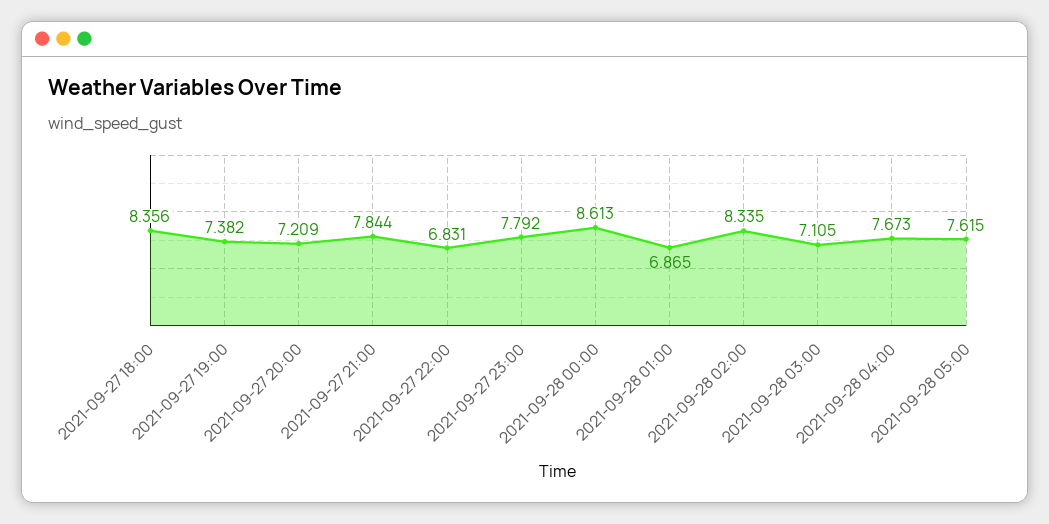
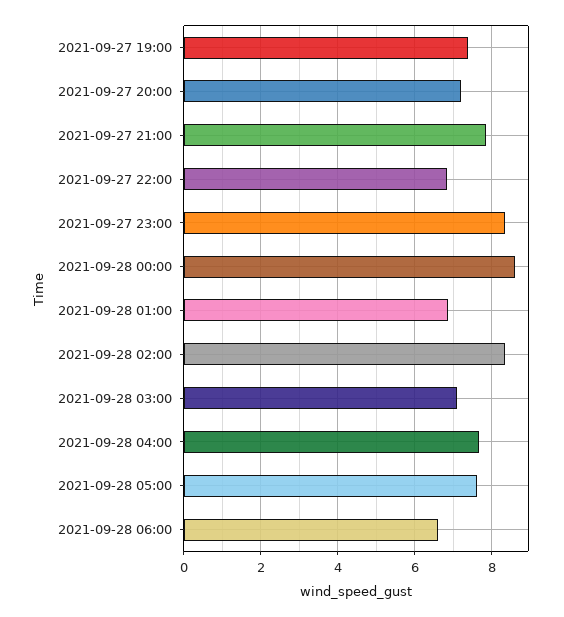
2021-09-27 18:00: 8.356 -> none
2021-09-27 23:00: 7.792 -> 8.4
2021-09-28 06:00: none -> 6.6

